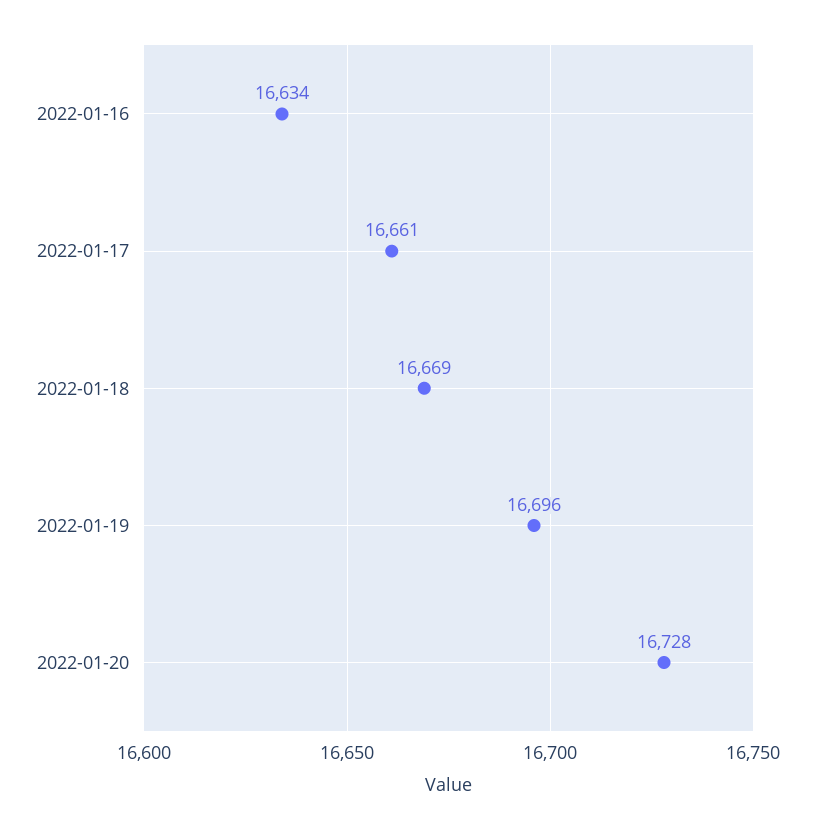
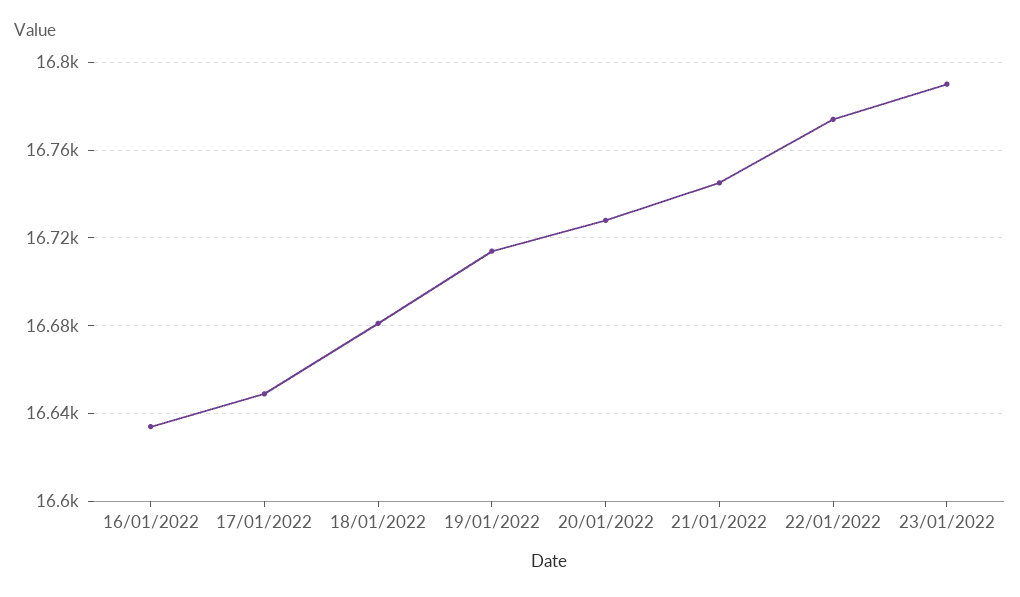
2022-01-17: 16661 -> 16650
2022-01-18: 16669 -> 16680
2022-01-19: 16696 -> 16715
21/01/2022: none -> 16745
22/01/2022: none -> 16775
23/01/2022: none -> 16790

